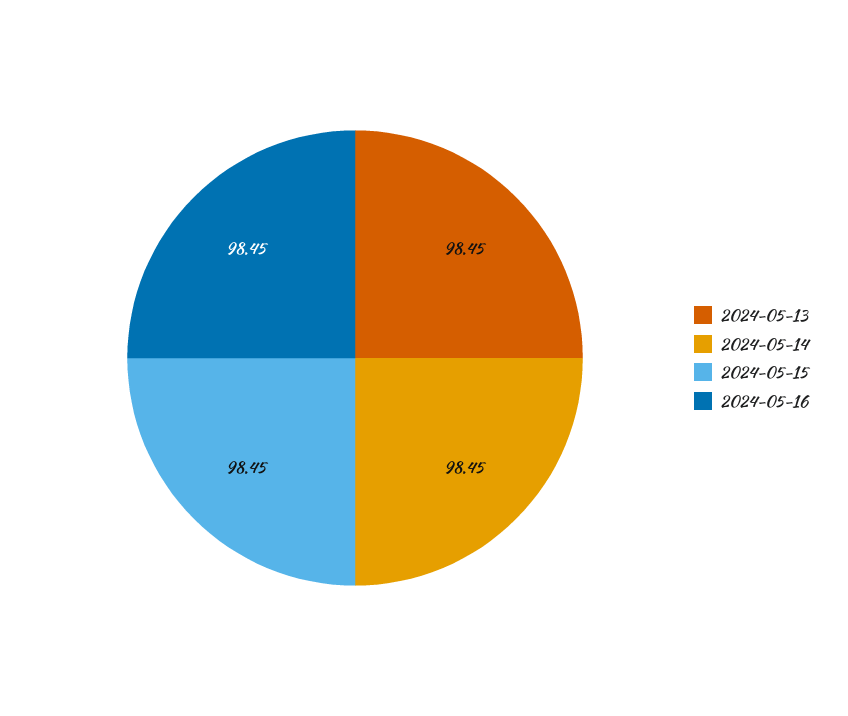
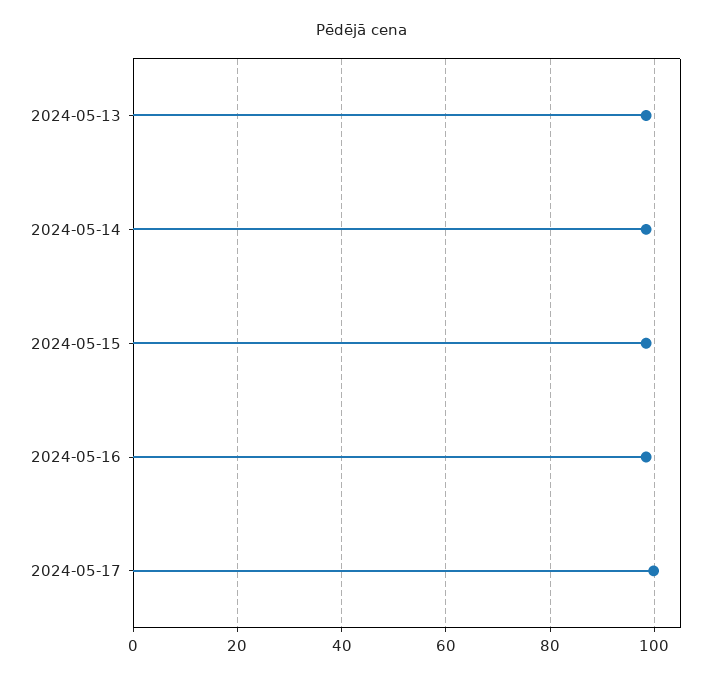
2024-05-17: none -> 100

